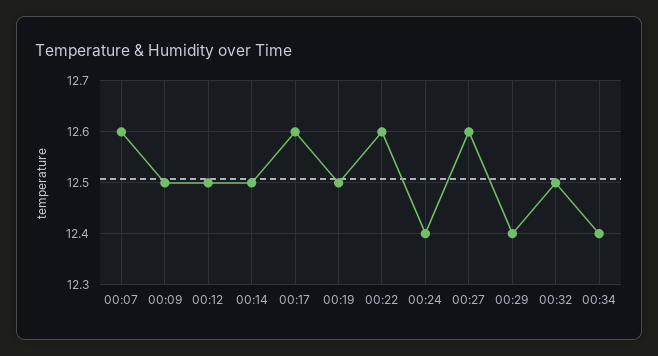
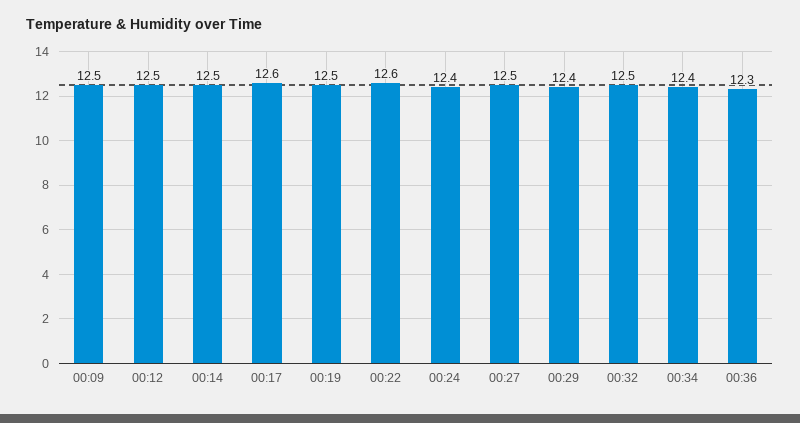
00:07: 12.6 -> none
00:27: 12.6 -> 12.5
00:36: none -> 12.3

